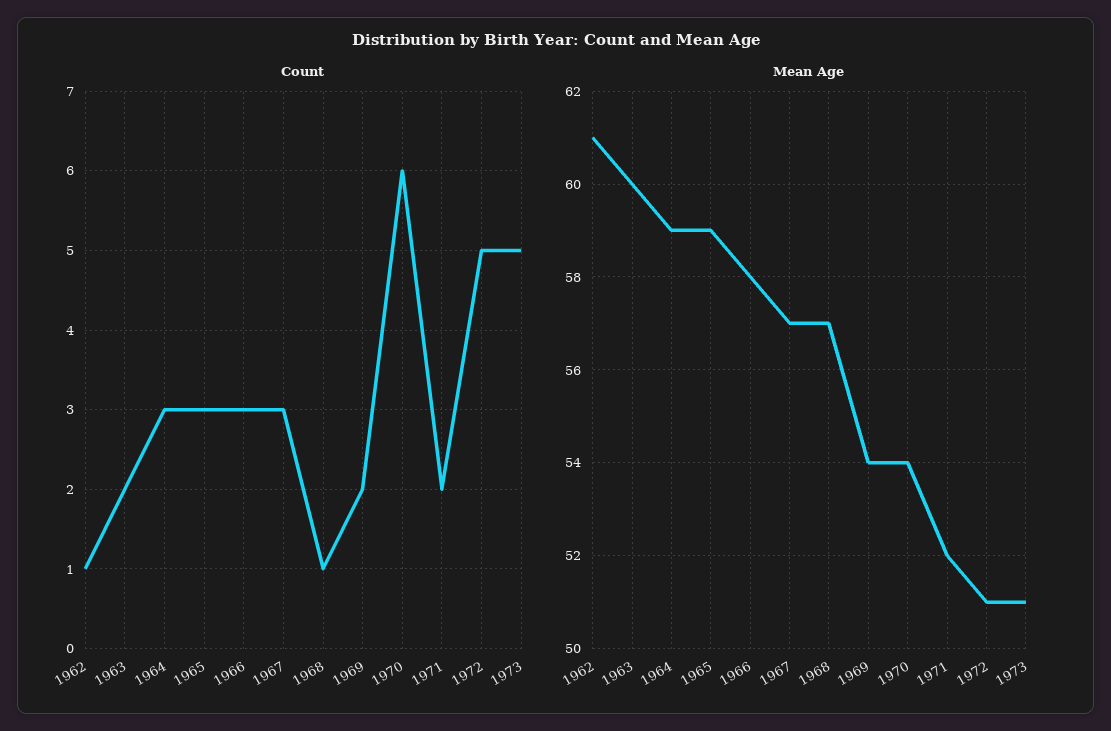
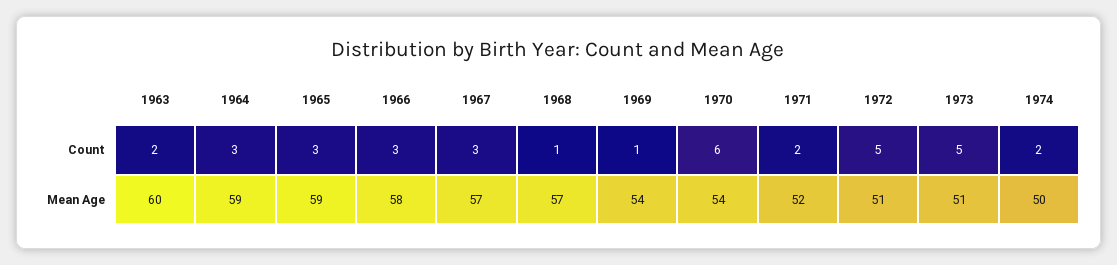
Count, 1962: 1 -> none
Count, 1969: 2 -> 1
Mean Age, 1962: 61 -> none
Count, 1974: none -> 2
Mean Age, 1974: none -> 50

